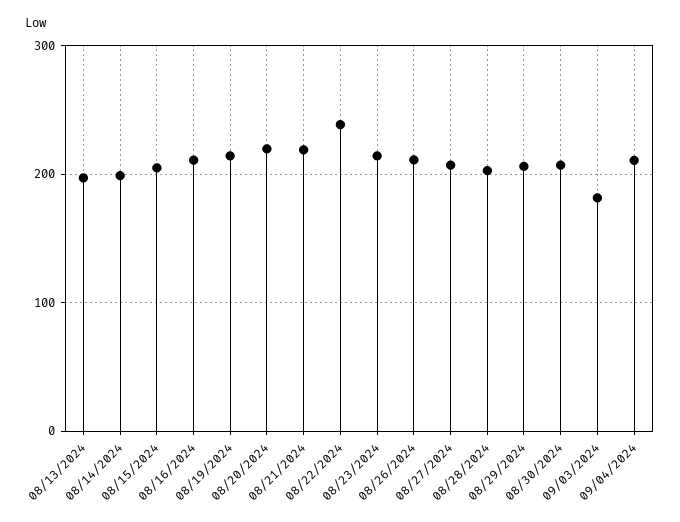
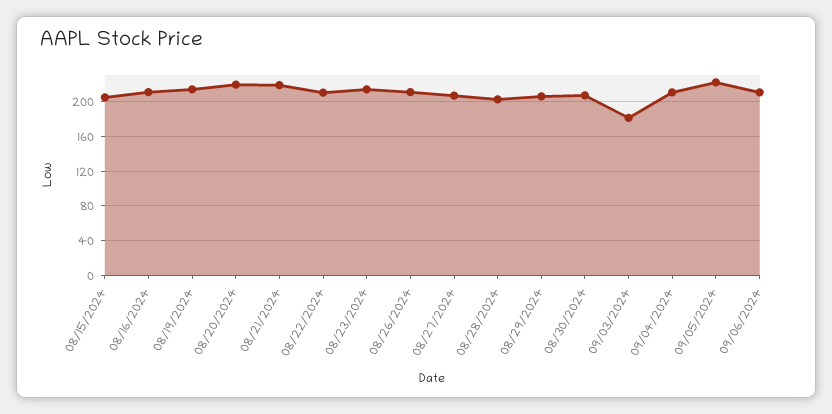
08/13/2024: 200 -> none
08/14/2024: 200 -> none
08/22/2024: 240 -> 210
09/05/2024: none -> 220
09/06/2024: none -> 210

